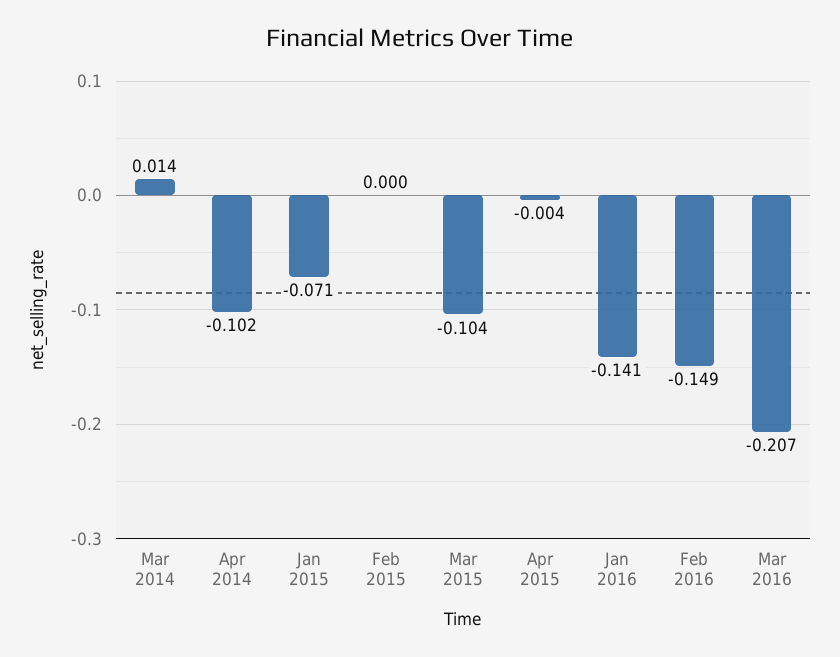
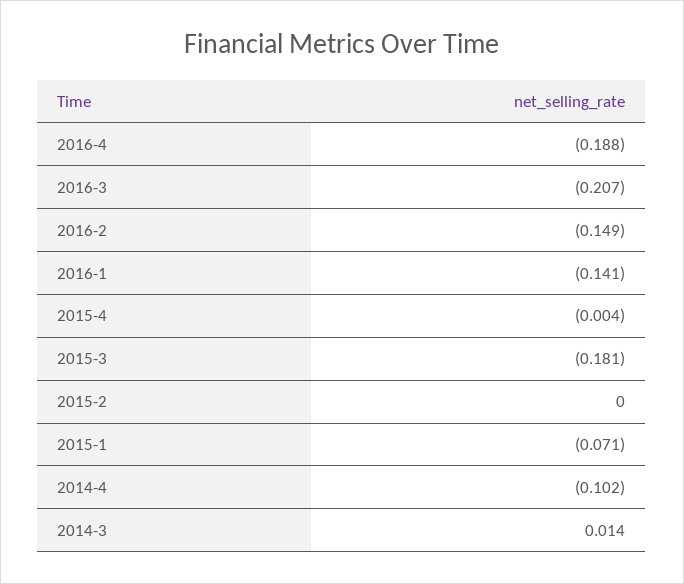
Mar 2015: -0.104 -> -0.181
2016-4: none -> -0.188

